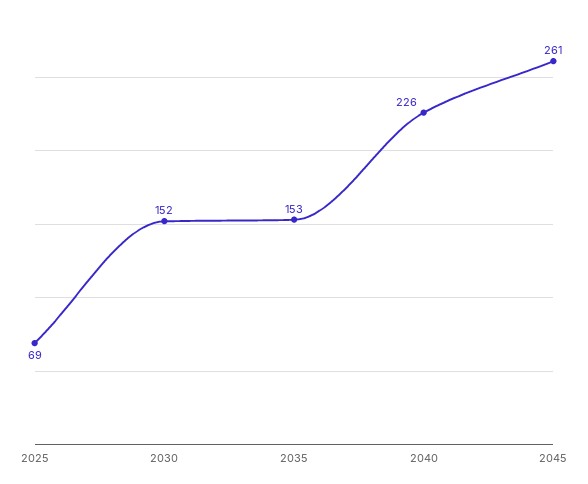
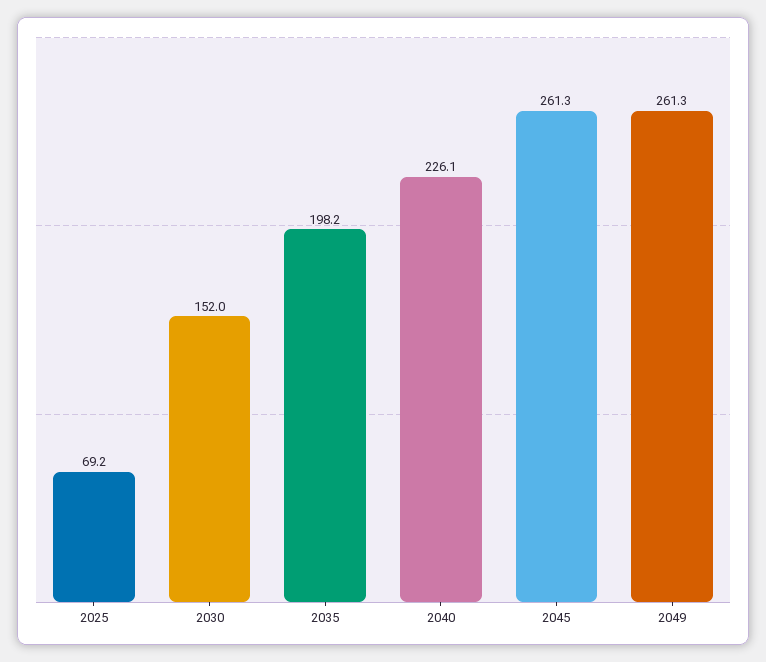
2035: 153 -> 198.2
2049: none -> 261.3

